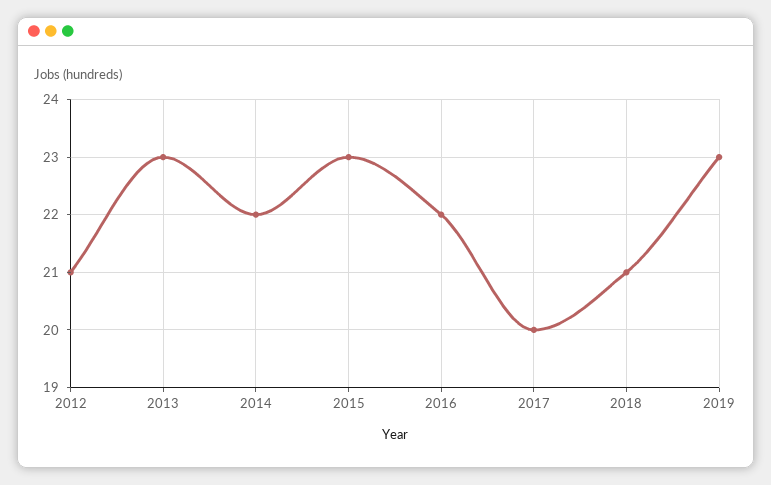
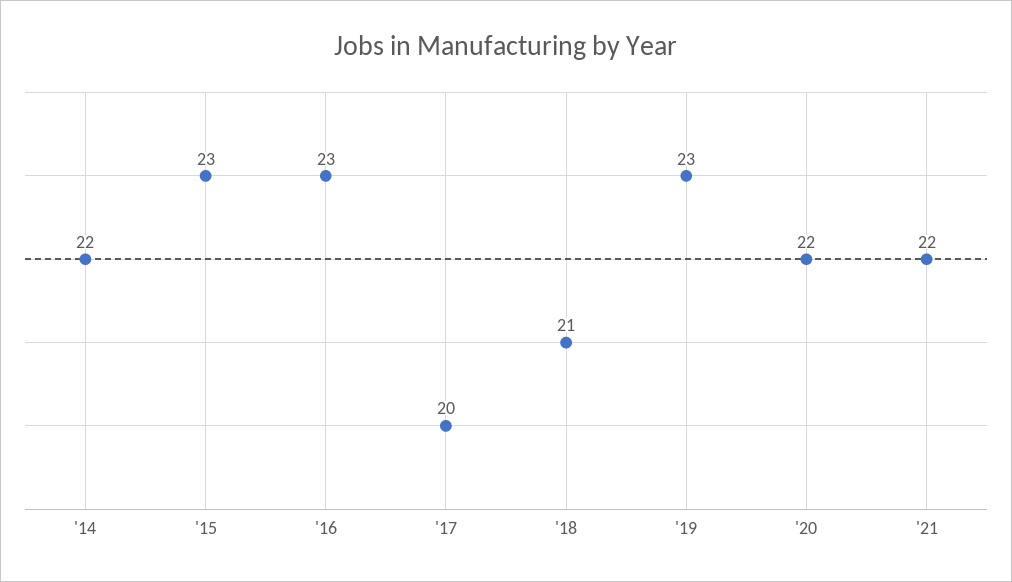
2012: 21 -> none
2013: 23 -> none
2016: 22 -> 23
'20: none -> 22
'21: none -> 22

